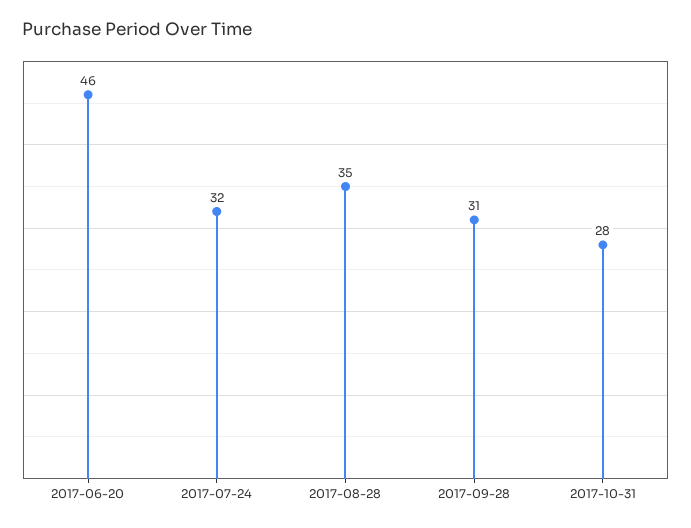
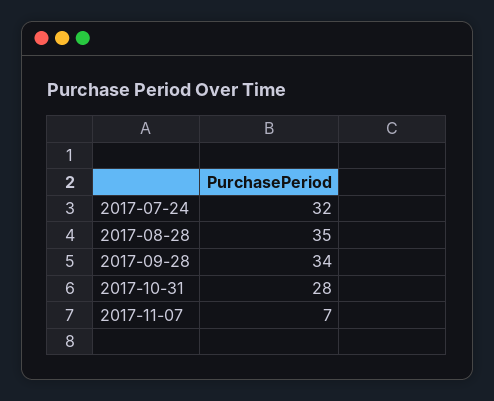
2017-06-20: 46 -> none
2017-09-28: 31 -> 34
2017-11-07: none -> 7

